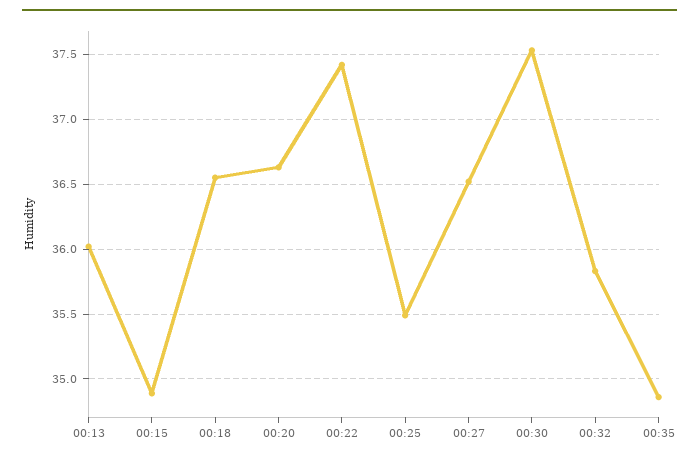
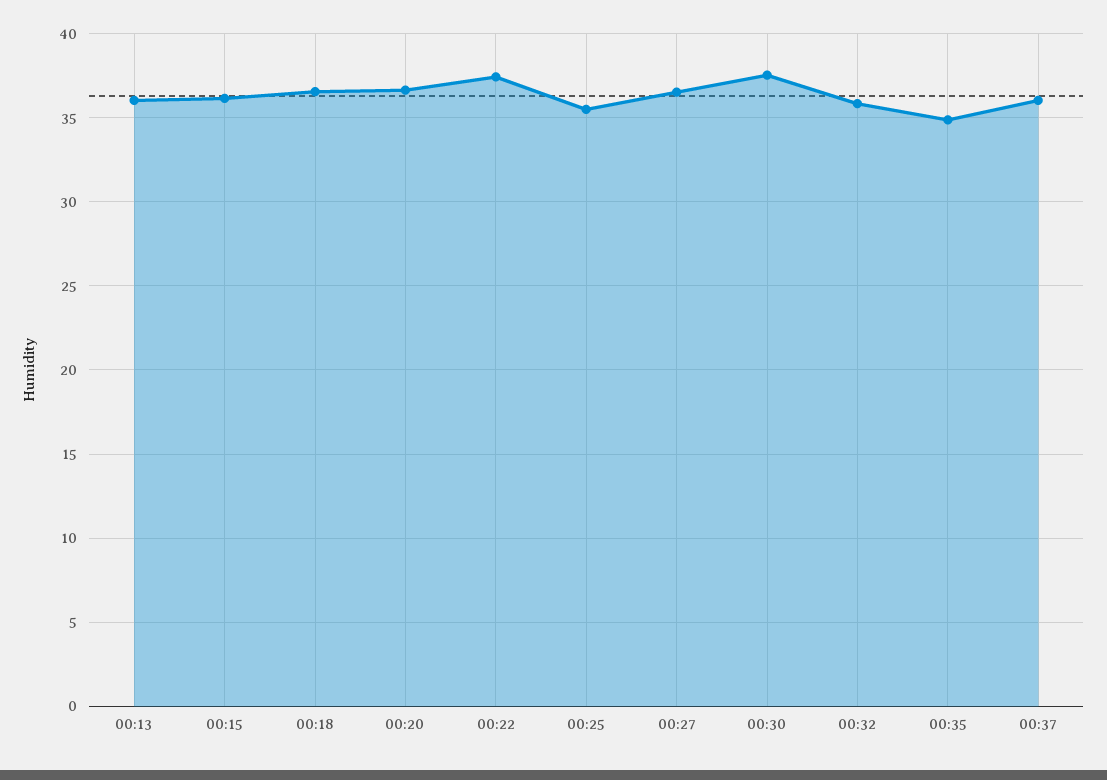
00:15: 34.9 -> 36
00:37: none -> 36

